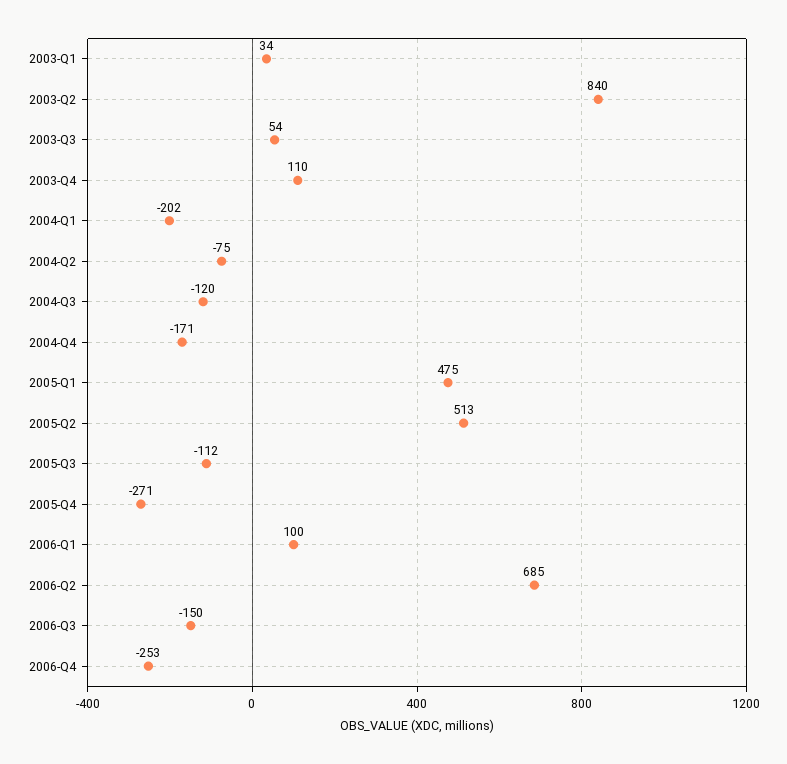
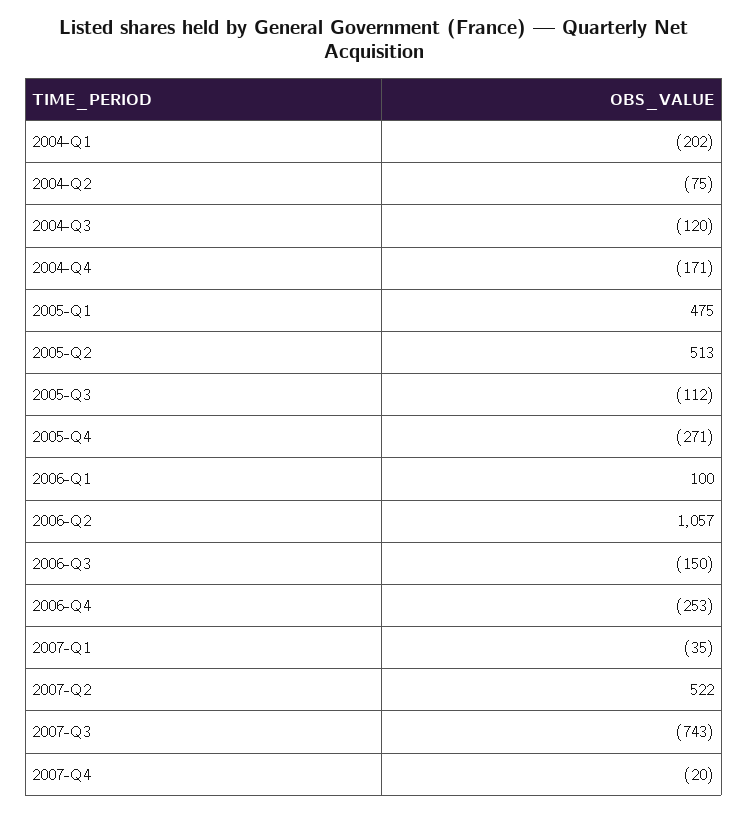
2003-Q1: 34 -> none
2003-Q2: 840 -> none
2003-Q3: 54 -> none
2003-Q4: 110 -> none
2006-Q2: 685 -> 1057
2007-Q1: none -> -35
2007-Q2: none -> 522
2007-Q3: none -> -743
2007-Q4: none -> -20

